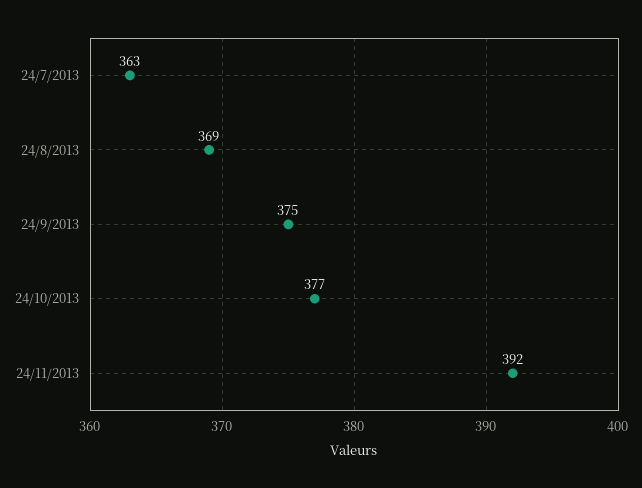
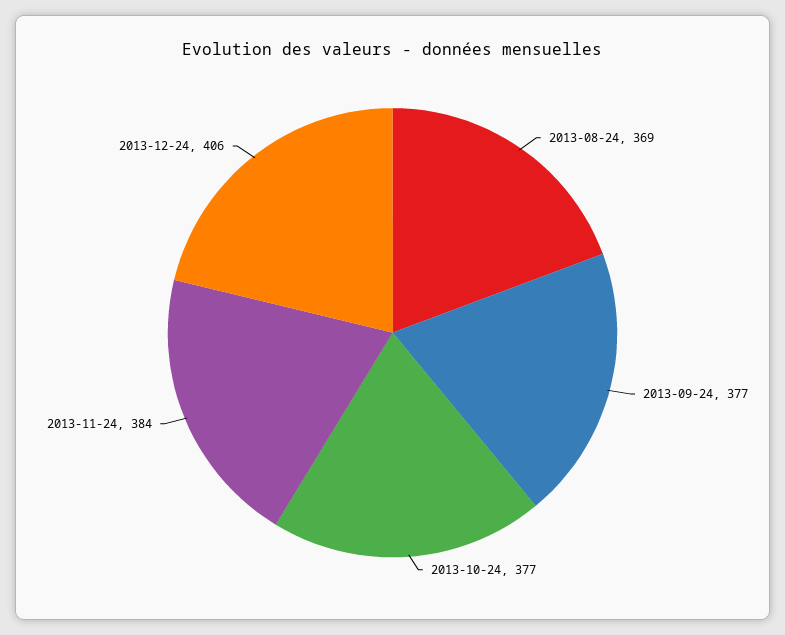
24/7/2013: 363 -> none
24/9/2013: 375 -> 377
24/11/2013: 392 -> 384
2013-12-24: none -> 406

